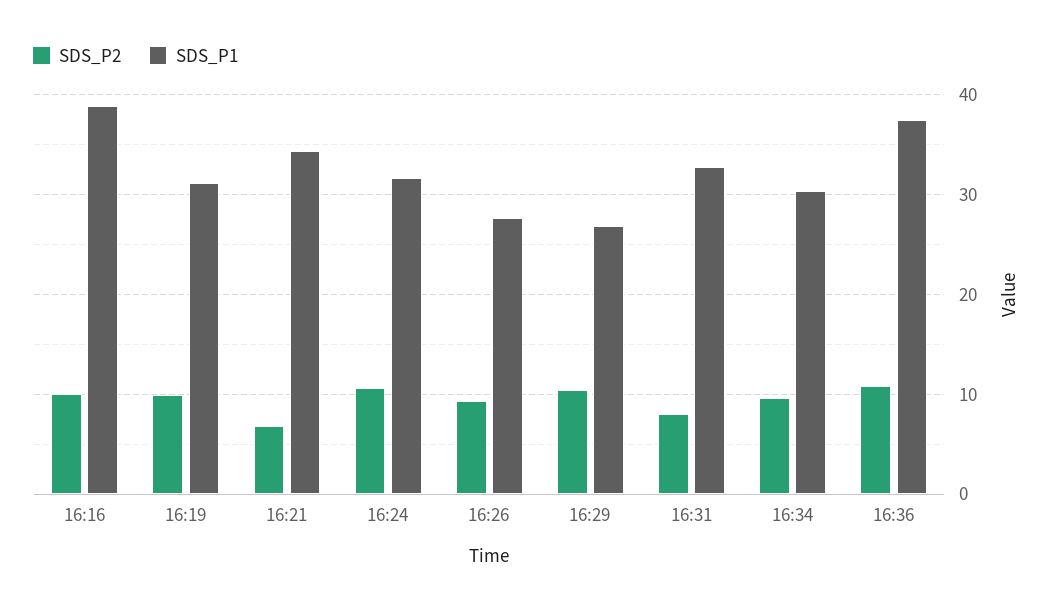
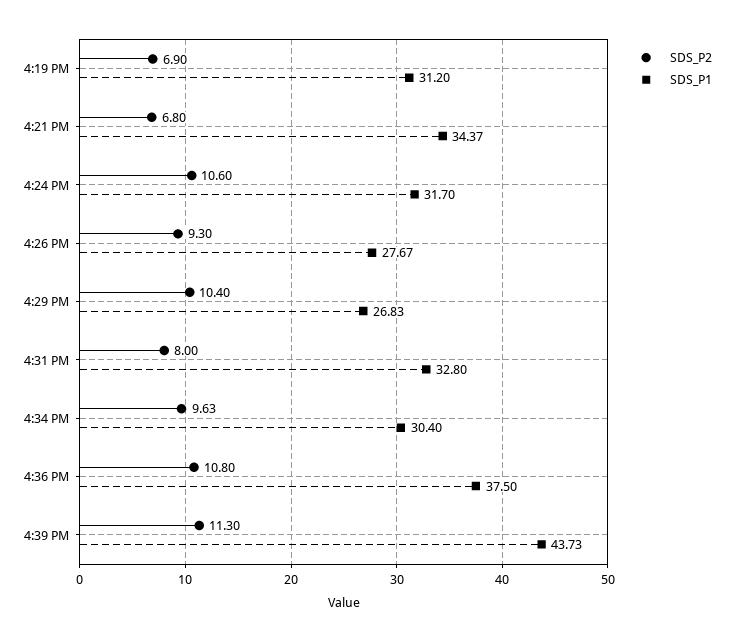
SDS_P2, 16:16: 10 -> none
SDS_P1, 16:16: 39 -> none
SDS_P2, 16:19: 10 -> 6.9
SDS_P2, 4:39 PM: none -> 11.3
SDS_P1, 4:39 PM: none -> 43.73

